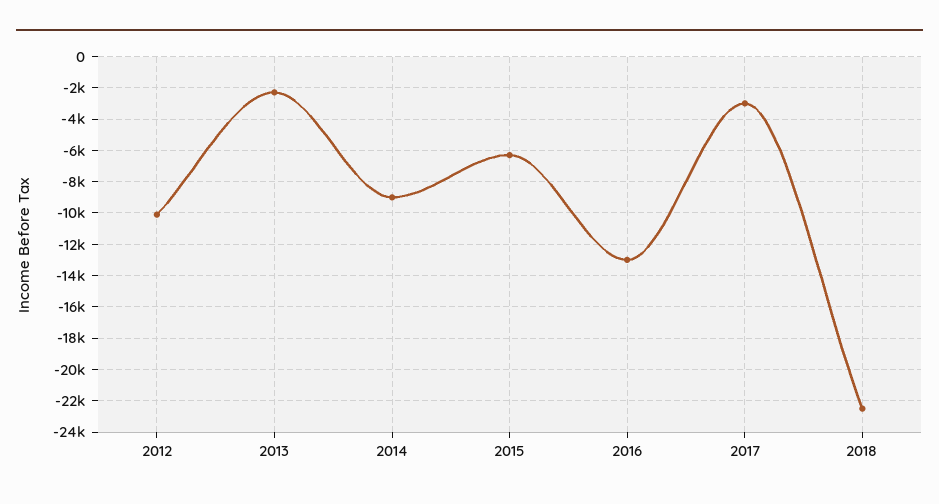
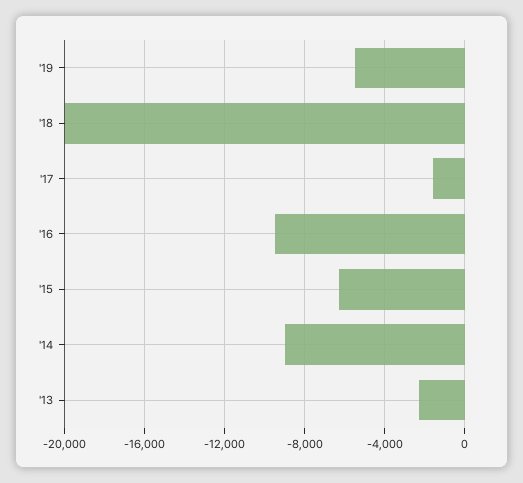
2012: -10000 -> none
2016: -13000 -> -9500
2017: -3000 -> -1500
2018: -22500 -> -20000
'19: none -> -5500

